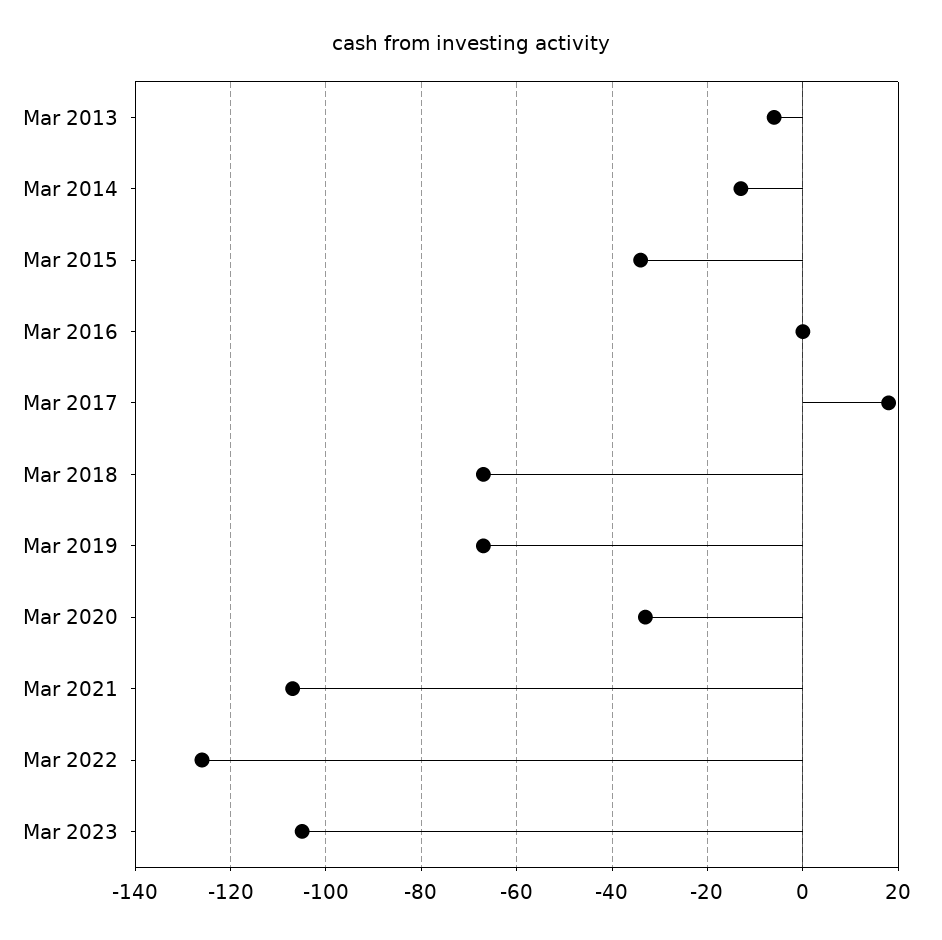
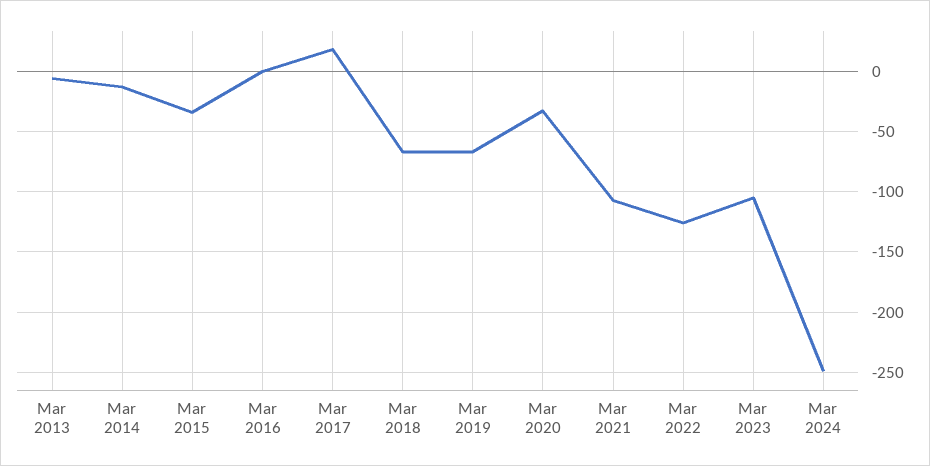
Mar 2024: none -> -250

